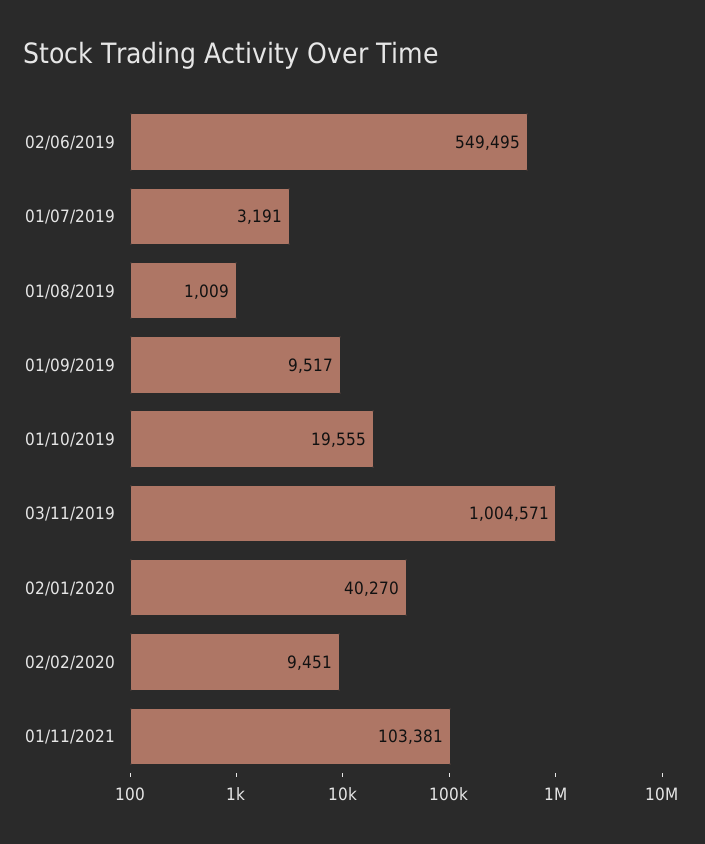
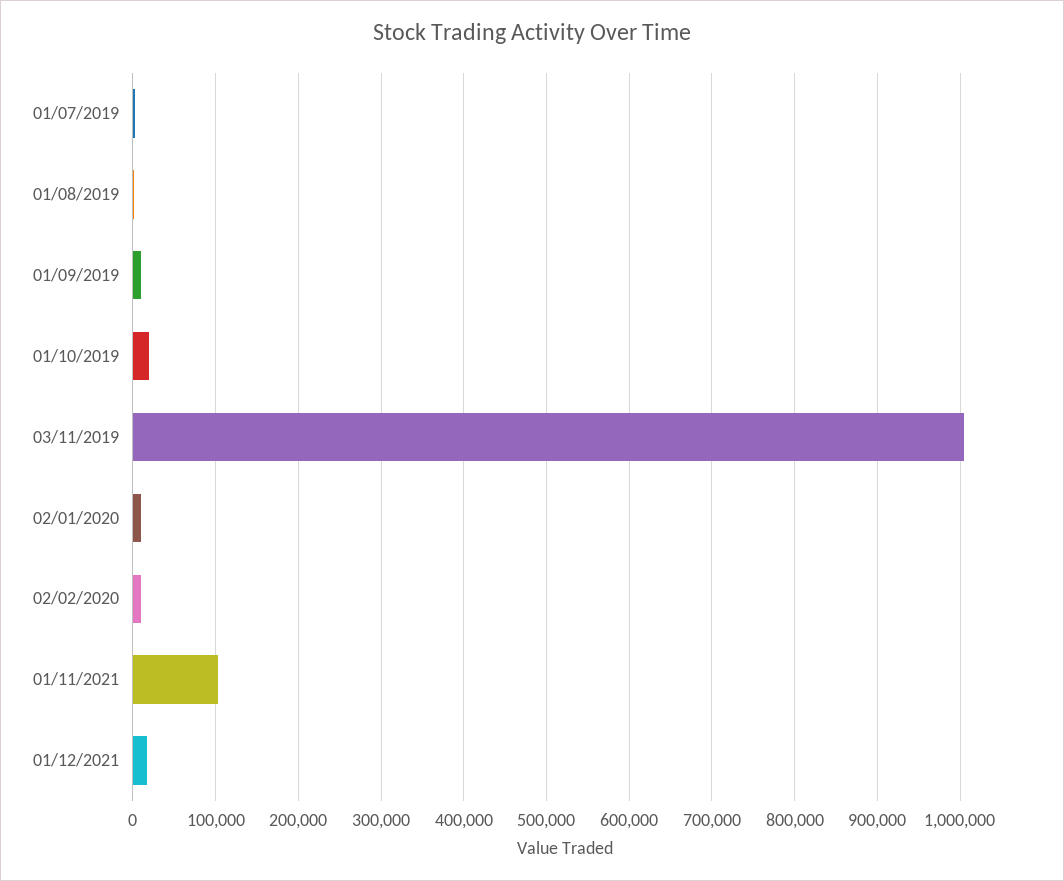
02/06/2019: 549495 -> none
02/01/2020: 40270 -> 10000
01/12/2021: none -> 20000

